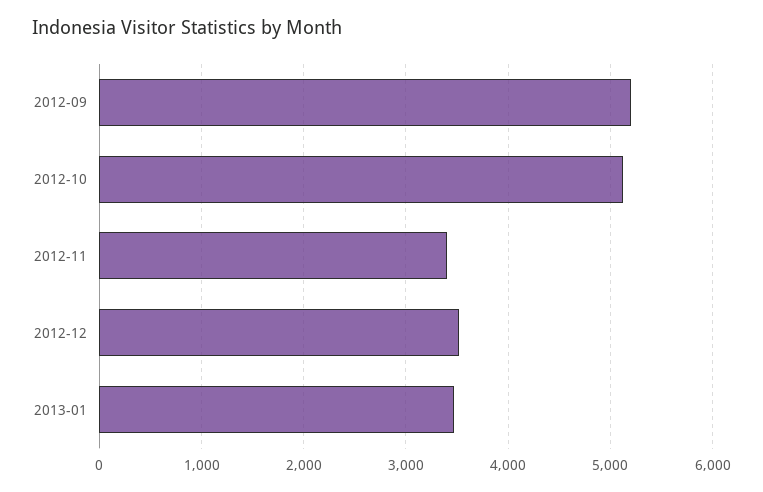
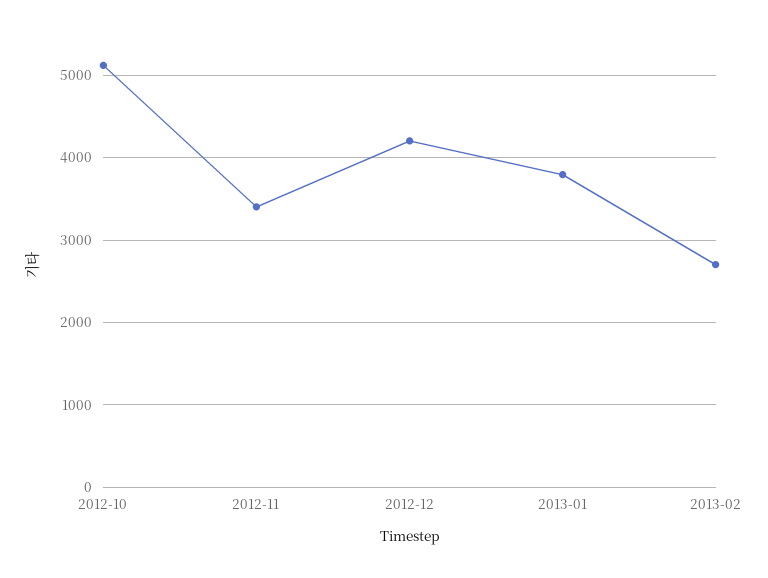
2012-09: 5200 -> none
2012-12: 3500 -> 4200
2013-01: 3500 -> 3800
2013-02: none -> 2700

